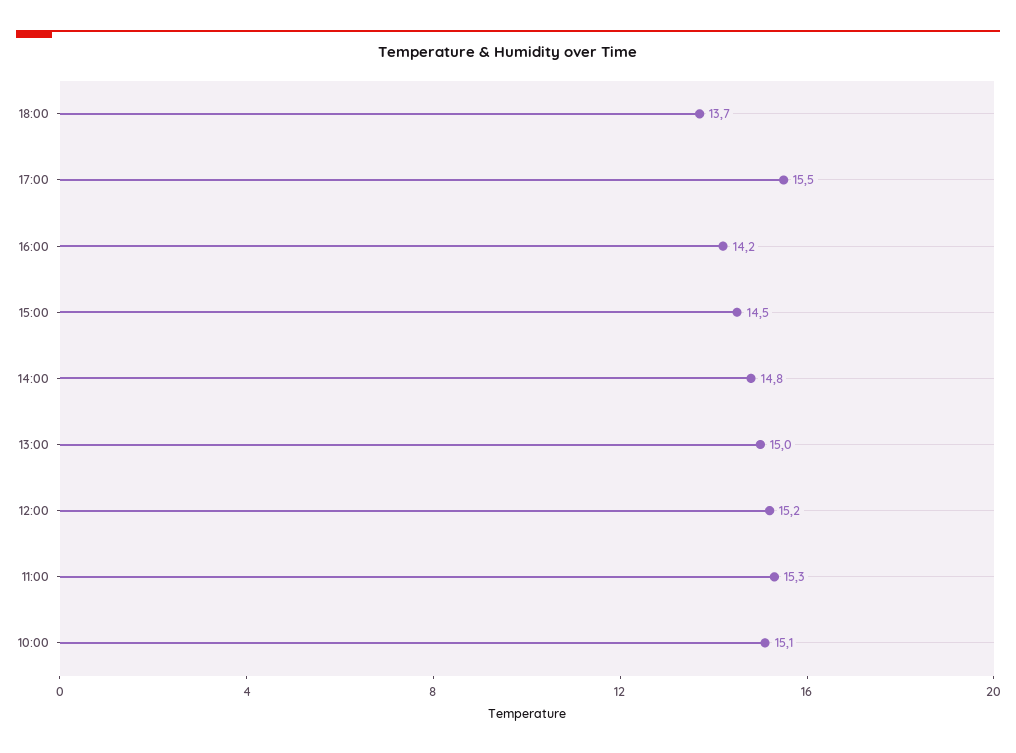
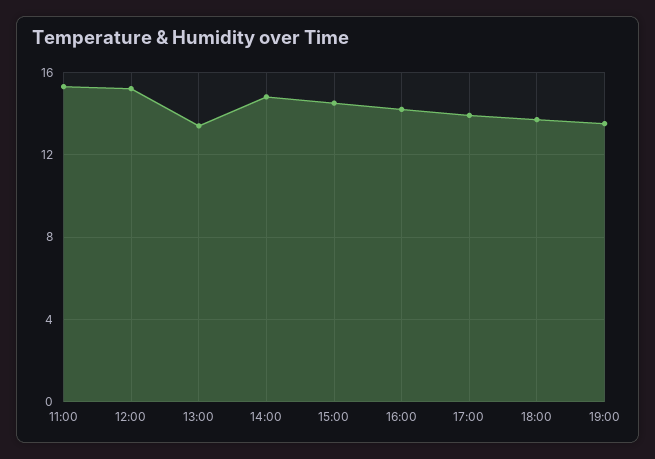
17:00: 15.5 -> 14
13:00: 15 -> 13.5
10:00: 15.1 -> none
19:00: none -> 13.5

